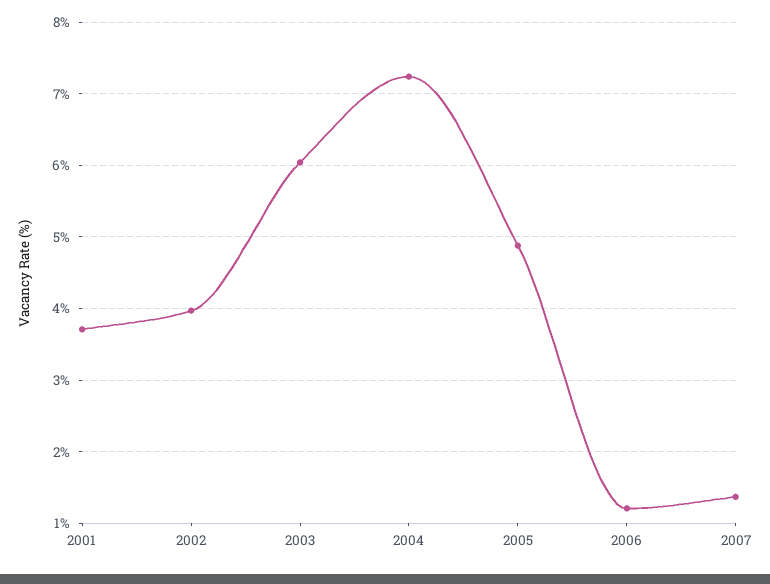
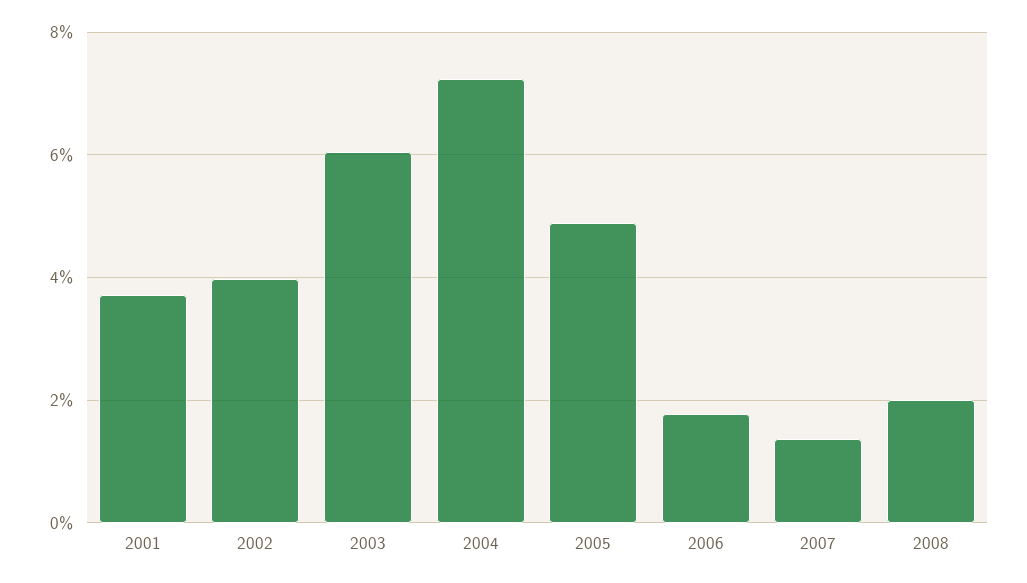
2006: 1.2 -> 1.8
2008: none -> 2

